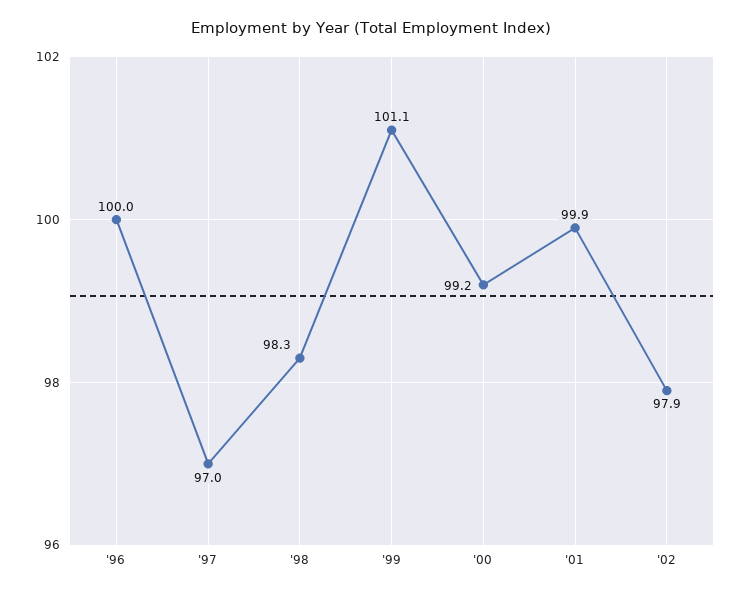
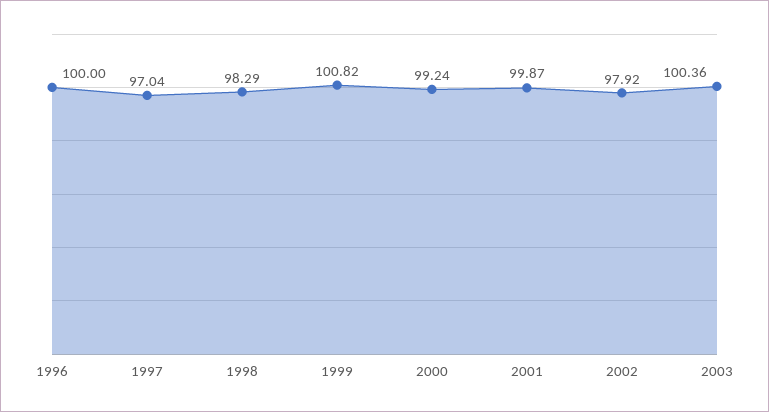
'99: 101.1 -> 100.82
2003: none -> 100.36

